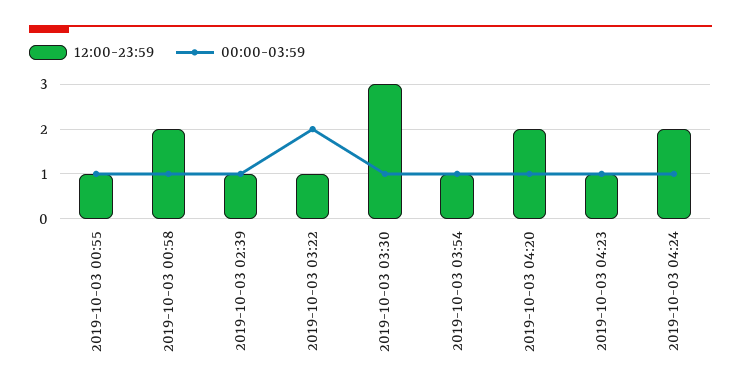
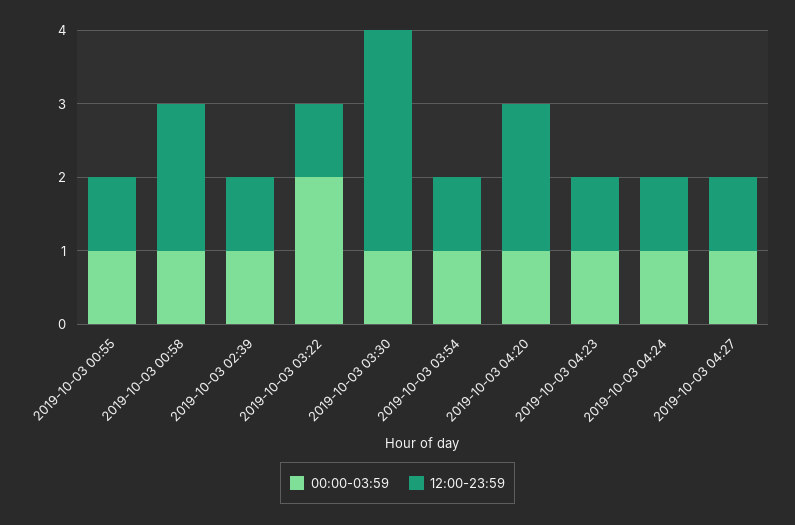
12:00-23:59, 2019-10-03 04:24: 2 -> 1
00:00-03:59, 2019-10-03 04:27: none -> 1
12:00-23:59, 2019-10-03 04:27: none -> 1

